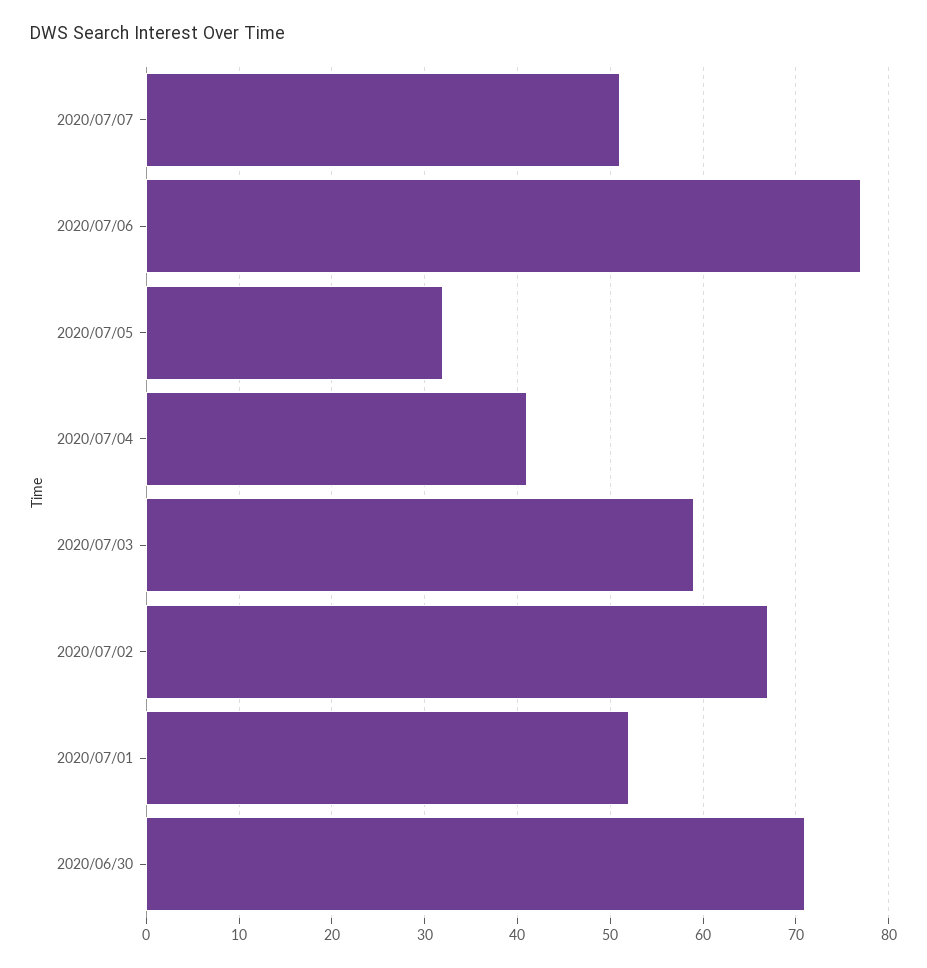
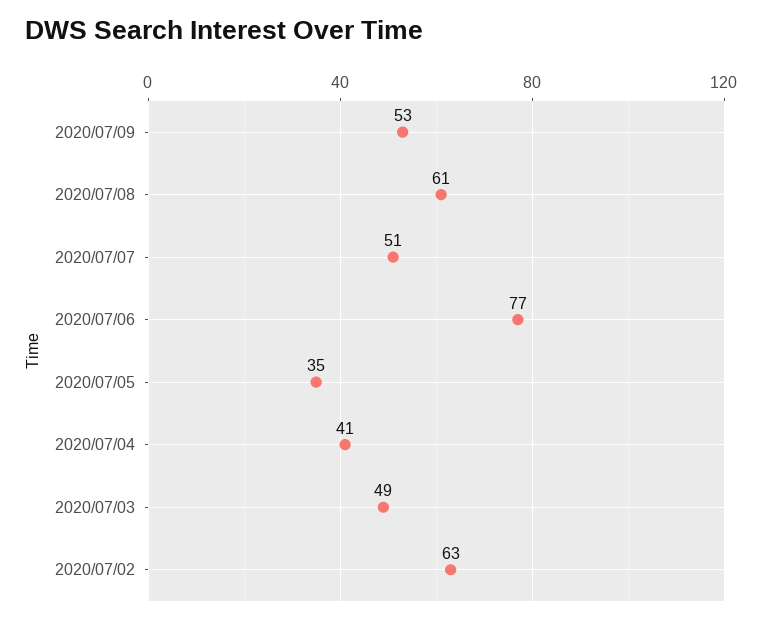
2020/07/05: 32 -> 35
2020/07/03: 59 -> 49
2020/07/02: 67 -> 63
2020/07/01: 52 -> none
2020/06/30: 71 -> none
2020/07/09: none -> 53
2020/07/08: none -> 61

